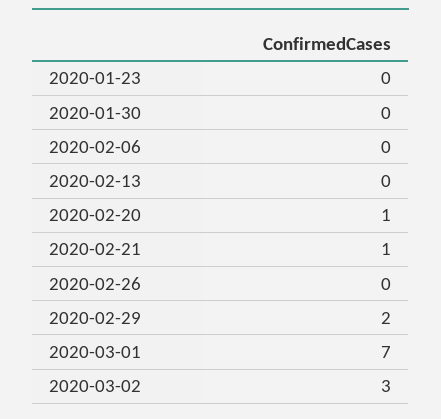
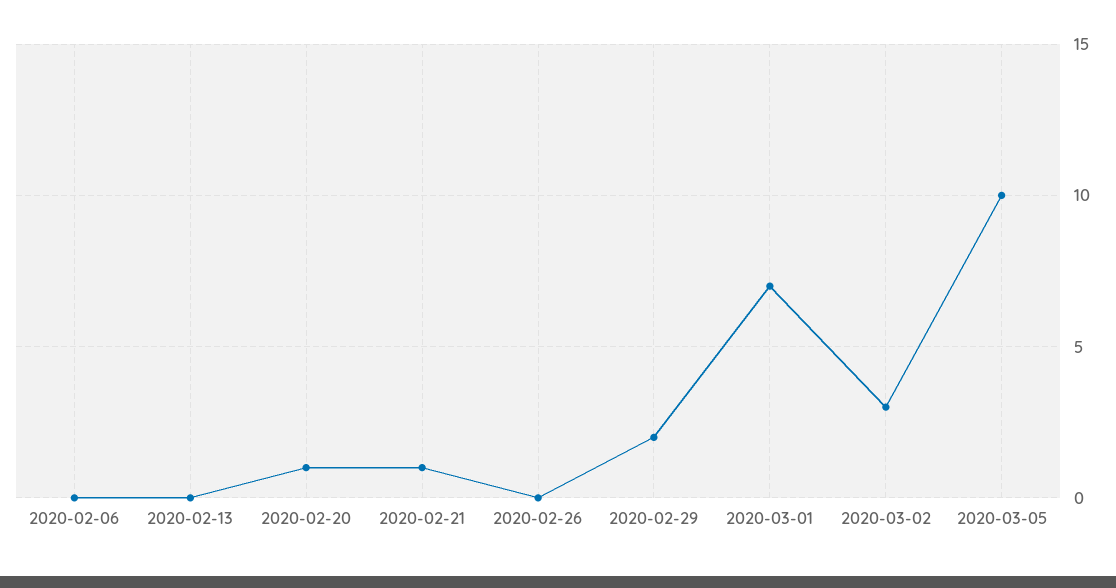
2020-01-23: 0 -> none
2020-01-30: 0 -> none
2020-03-05: none -> 10

